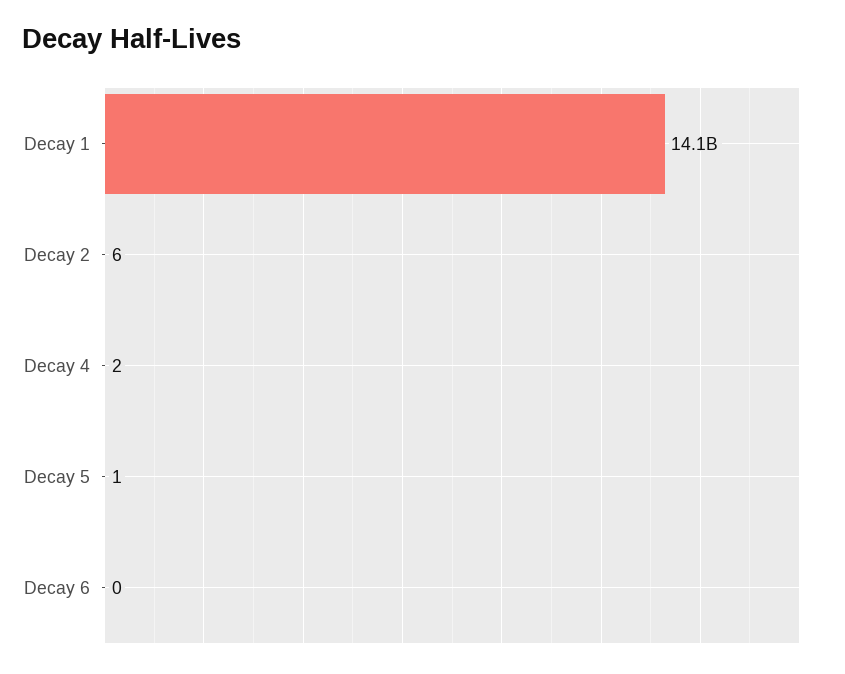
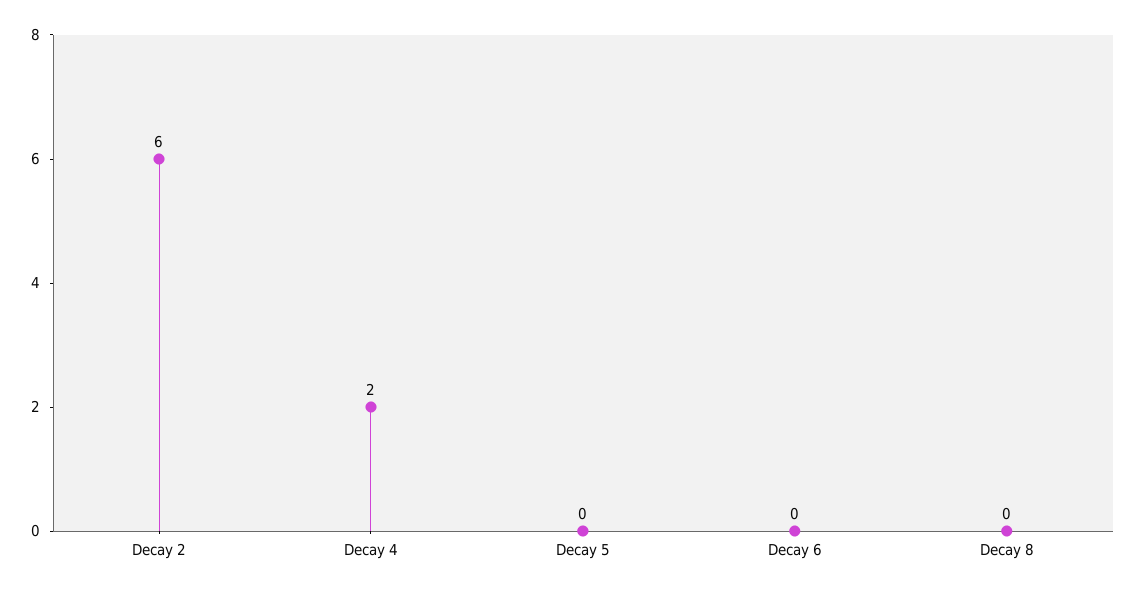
Decay 1: 14100000000 -> none
Decay 5: 1 -> 0
Decay 8: none -> 0

